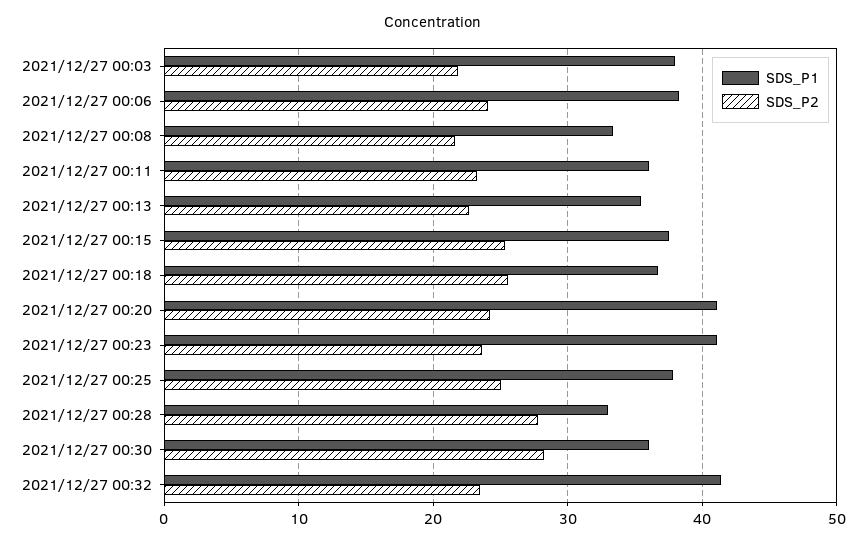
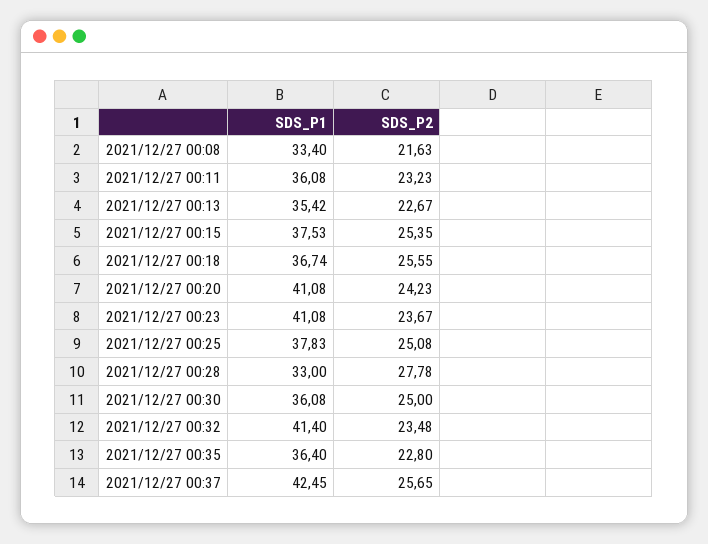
SDS_P1, 2021/12/27 00:03: 38 -> none
SDS_P2, 2021/12/27 00:03: 22 -> none
SDS_P1, 2021/12/27 00:06: 38 -> none
SDS_P2, 2021/12/27 00:06: 24 -> none
SDS_P2, 2021/12/27 00:30: 28 -> 25
SDS_P1, 2021/12/27 00:35: none -> 36.4
SDS_P2, 2021/12/27 00:35: none -> 22.8
SDS_P1, 2021/12/27 00:37: none -> 42.45
SDS_P2, 2021/12/27 00:37: none -> 25.65

